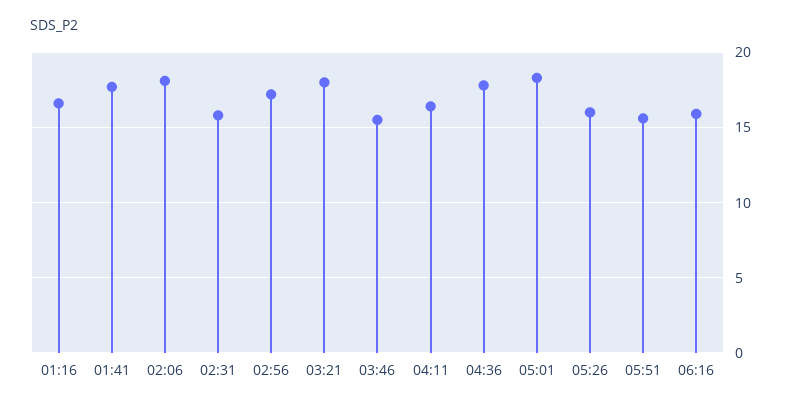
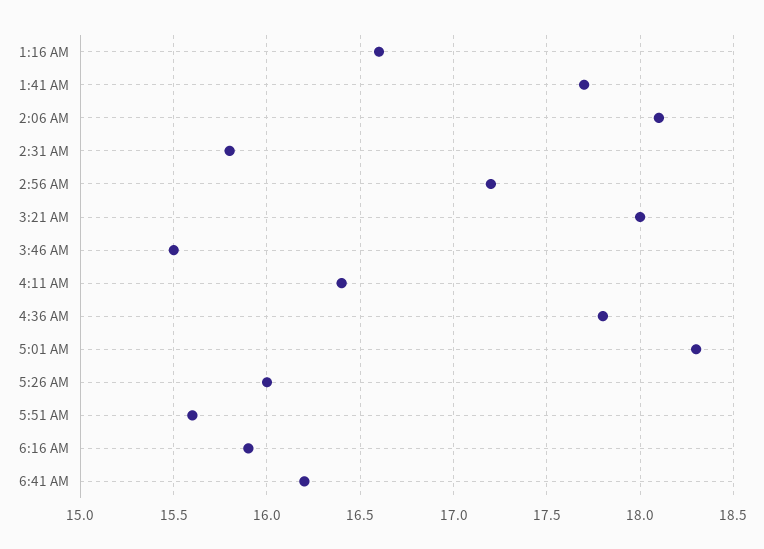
6:41 AM: none -> 16.2

